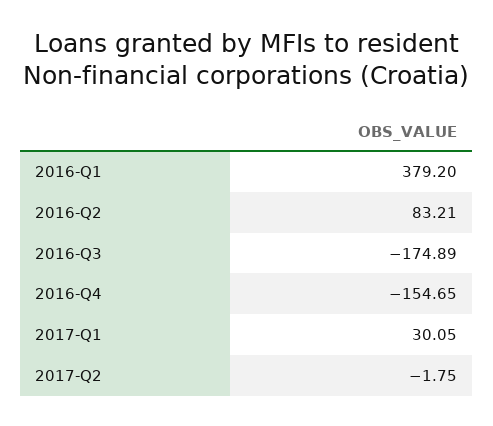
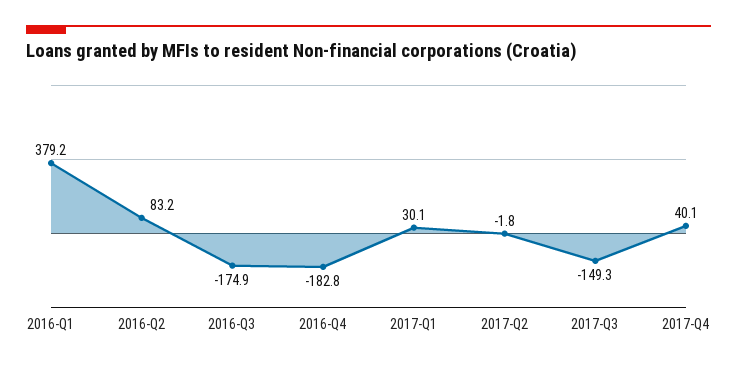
2016-Q4: -154.65 -> -182.8
2017-Q3: none -> -149.3
2017-Q4: none -> 40.1

